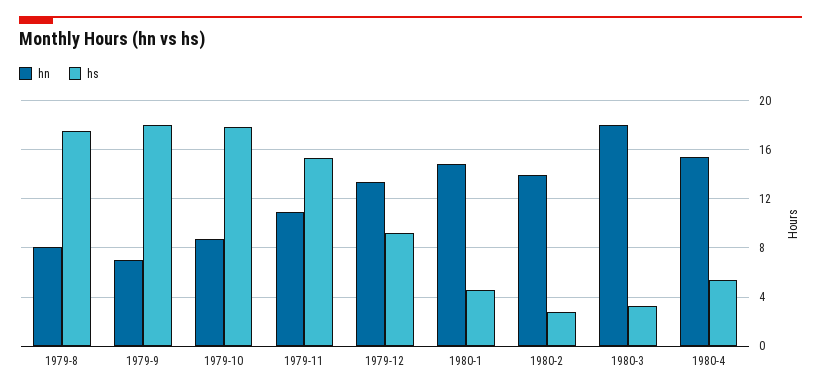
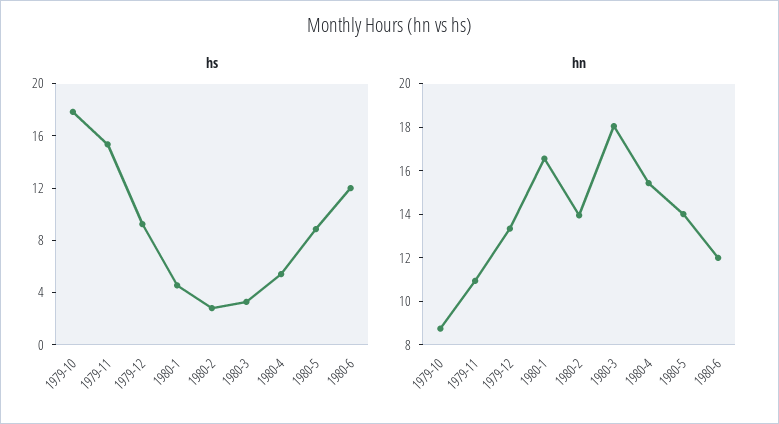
hn, 1979-8: 8 -> none
hs, 1979-8: 17.5 -> none
hn, 1979-9: 7 -> none
hs, 1979-9: 18 -> none
hn, 1980-1: 15 -> 16.5
hs, 1980-5: none -> 9
hs, 1980-6: none -> 12
hn, 1980-5: none -> 14
hn, 1980-6: none -> 12

